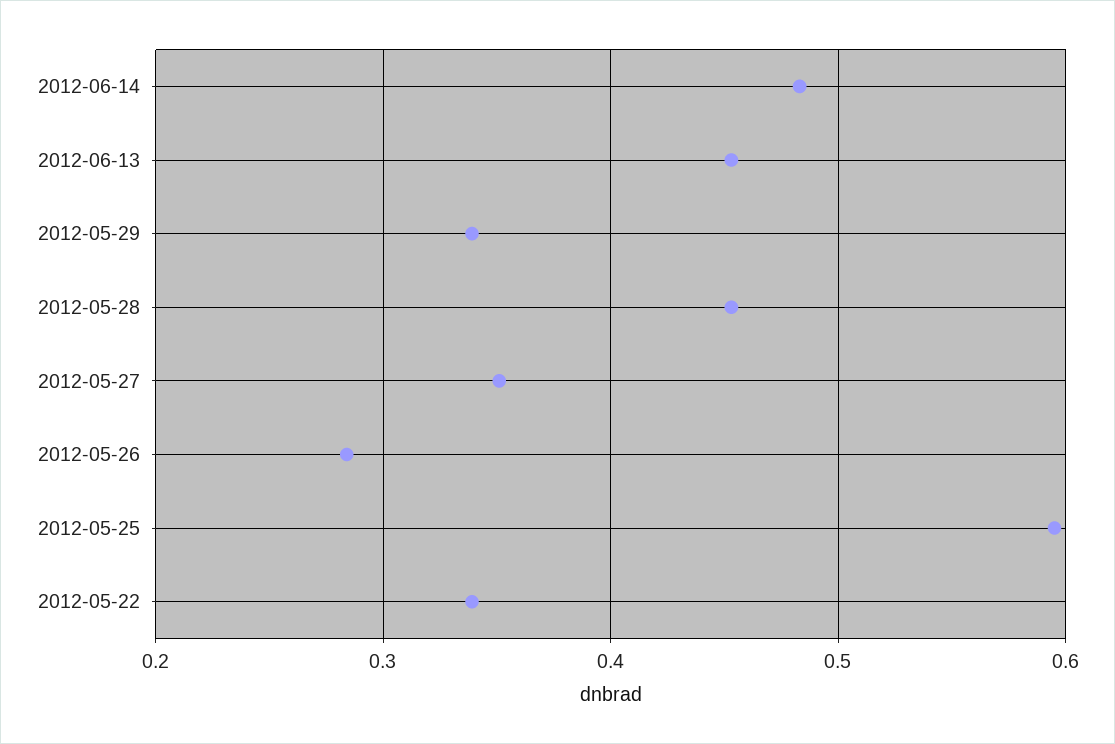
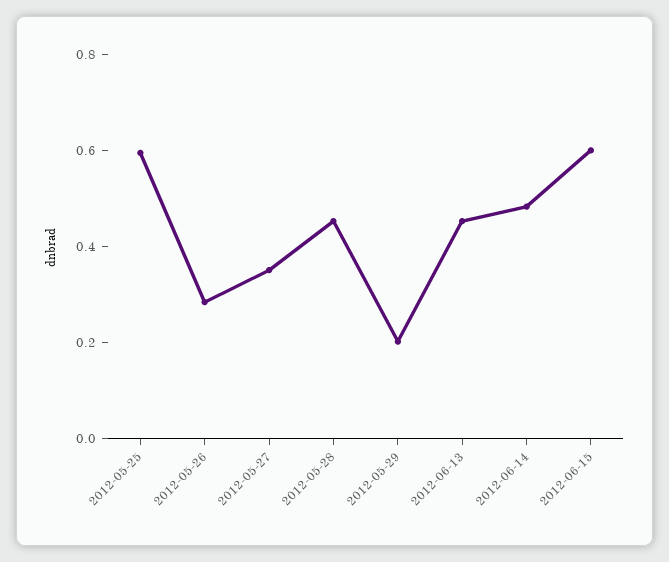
2012-05-29: 0.34 -> 0.2
2012-05-22: 0.34 -> none
2012-06-15: none -> 0.6

